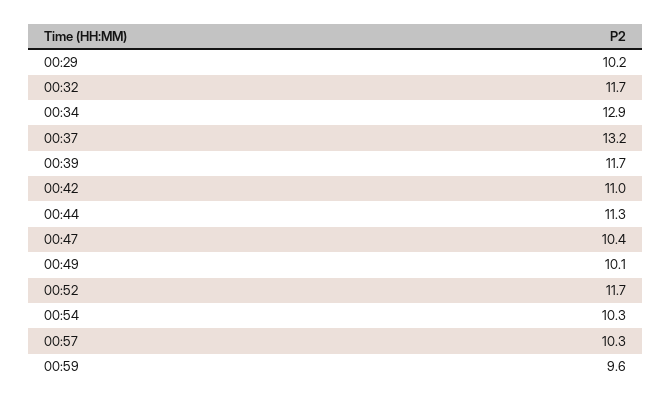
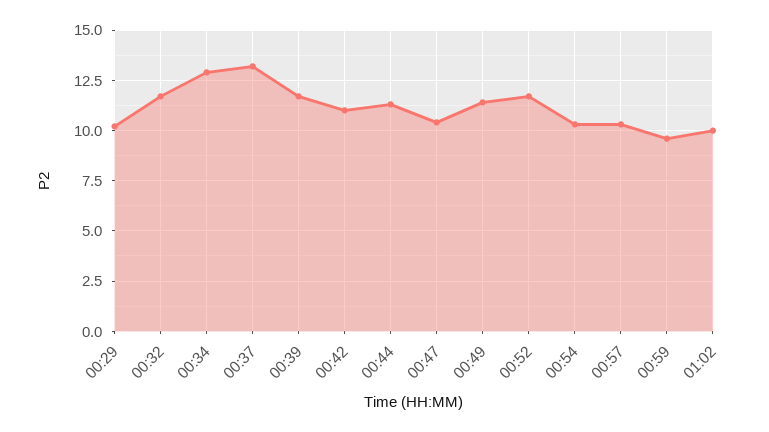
00:49: 10.1 -> 11.5
01:02: none -> 10

